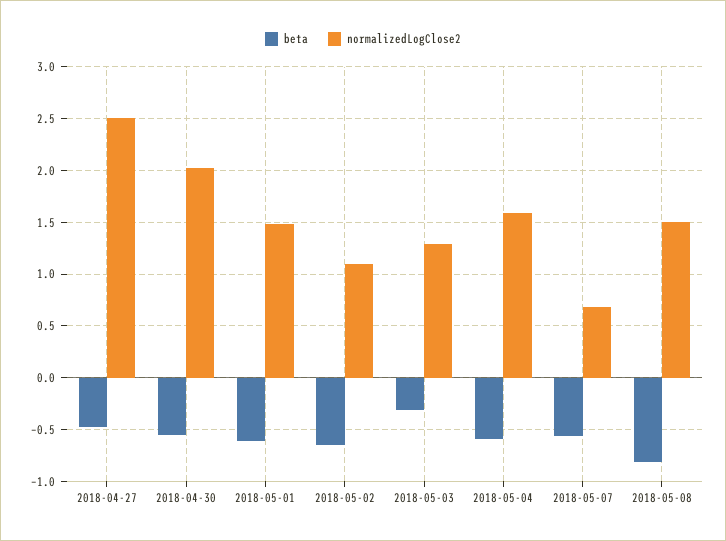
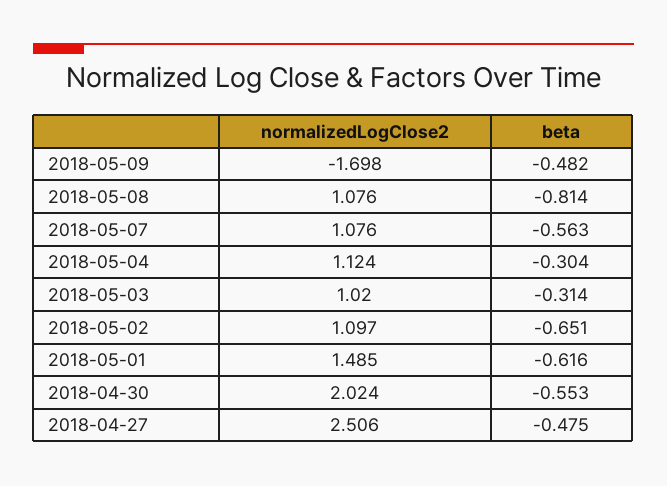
normalizedLogClose2, 2018-05-03: 1.3 -> 1.02
beta, 2018-05-04: -0.6 -> -0.304
normalizedLogClose2, 2018-05-04: 1.6 -> 1.124
normalizedLogClose2, 2018-05-07: 0.7 -> 1.076
normalizedLogClose2, 2018-05-08: 1.5 -> 1.076
normalizedLogClose2, 2018-05-09: none -> -1.698
beta, 2018-05-09: none -> -0.482

